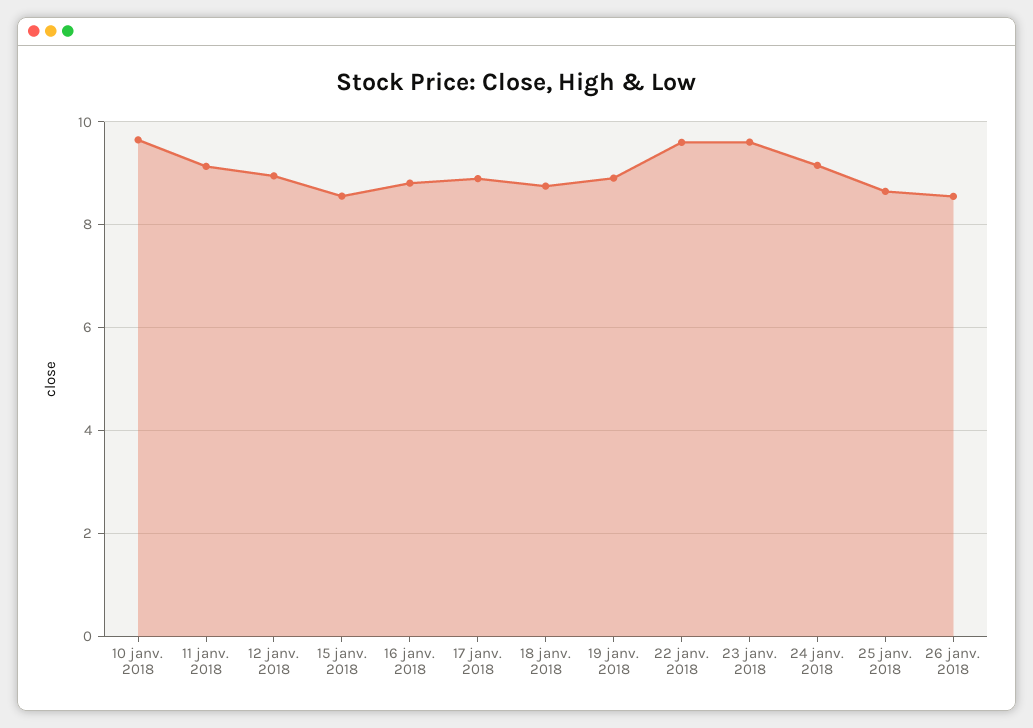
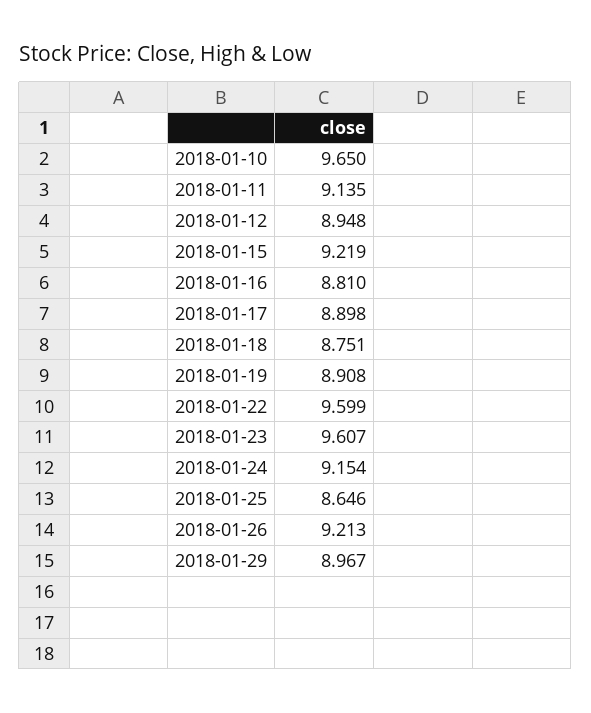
15 janv. 2018: 8.6 -> 9.219
26 janv. 2018: 8.6 -> 9.213
2018-01-29: none -> 8.967

